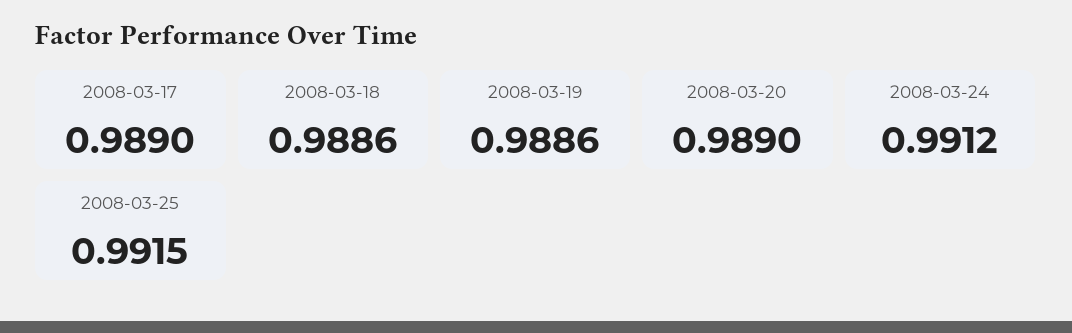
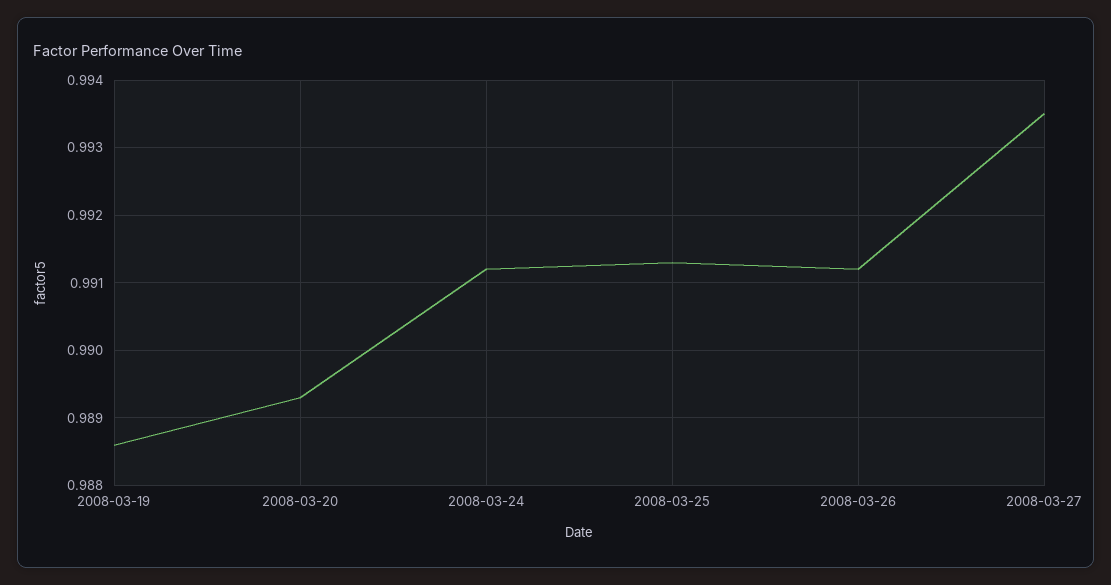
2008-03-17: 0.989 -> none
2008-03-18: 0.9886 -> none
2008-03-20: 0.989 -> 0.9893
2008-03-25: 0.9915 -> 0.9913
2008-03-26: none -> 0.9912
2008-03-27: none -> 0.9935

